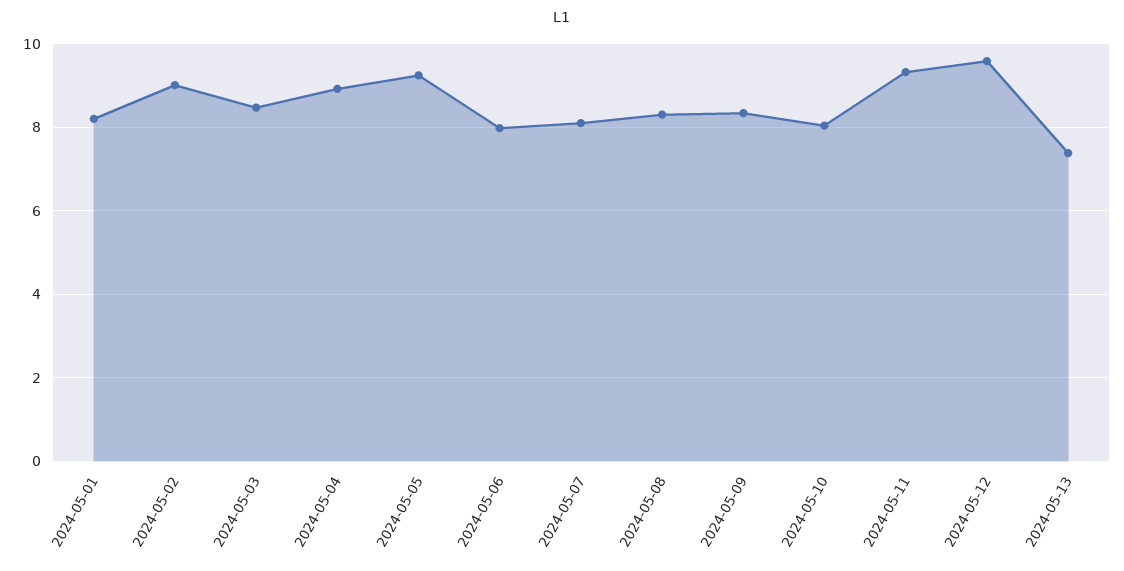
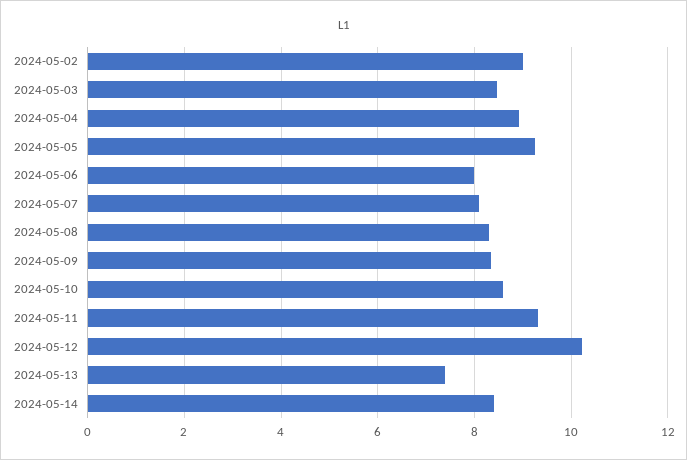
2024-05-01: 8.2 -> none
2024-05-10: 8 -> 8.6
2024-05-12: 9.6 -> 10.2
2024-05-14: none -> 8.4

